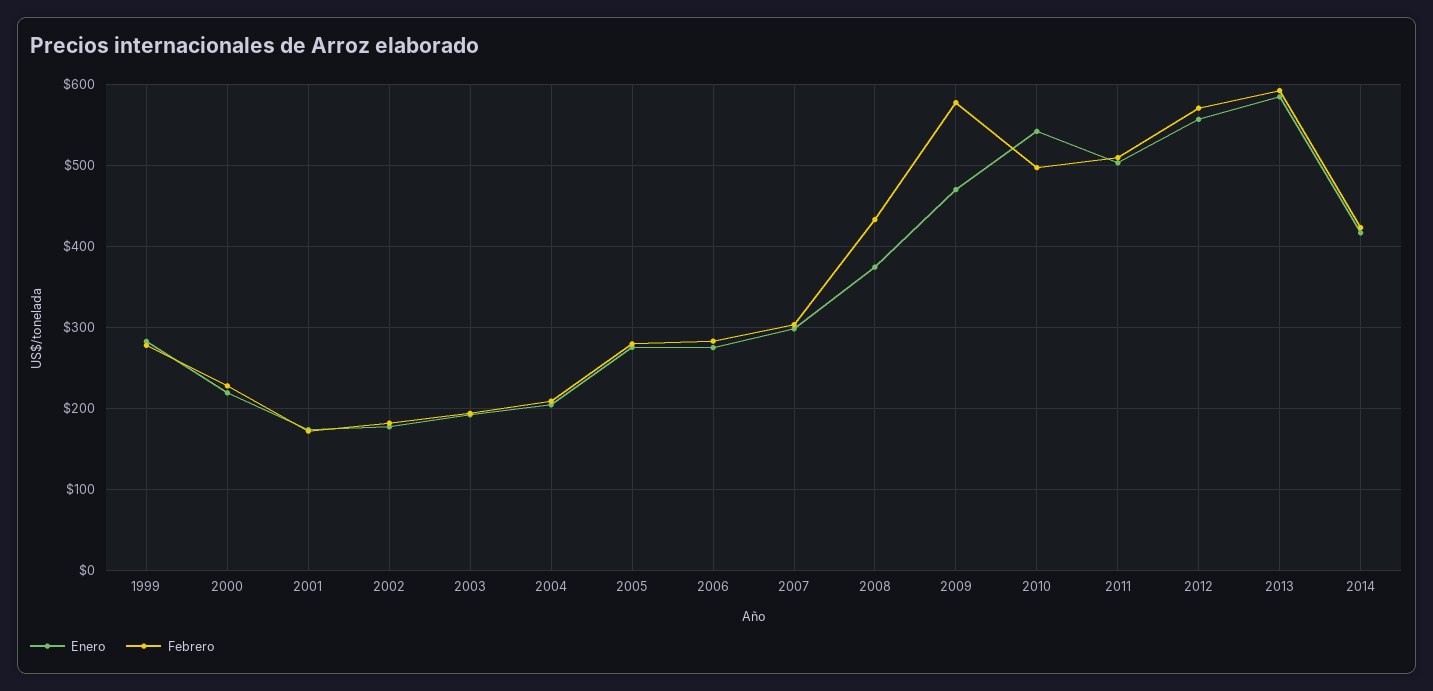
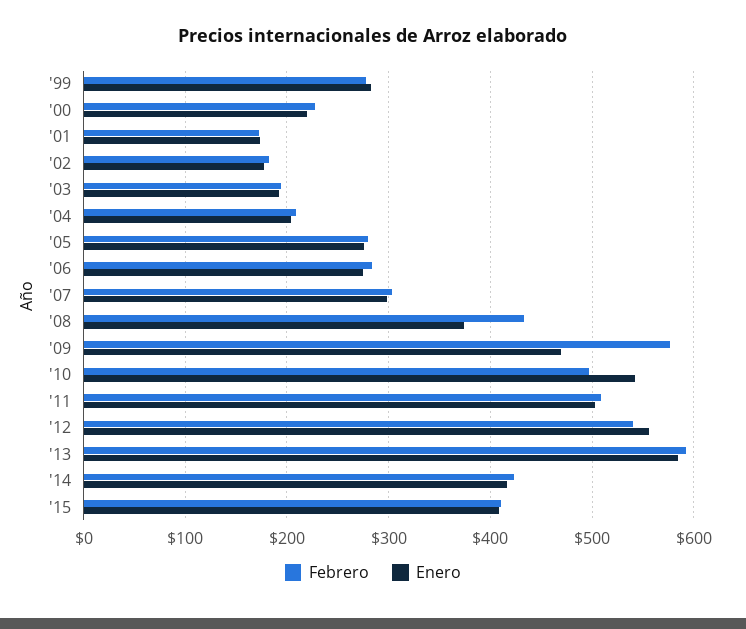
Febrero, 2012: 570 -> 540
Febrero, '15: none -> 410
Enero, '15: none -> 410

